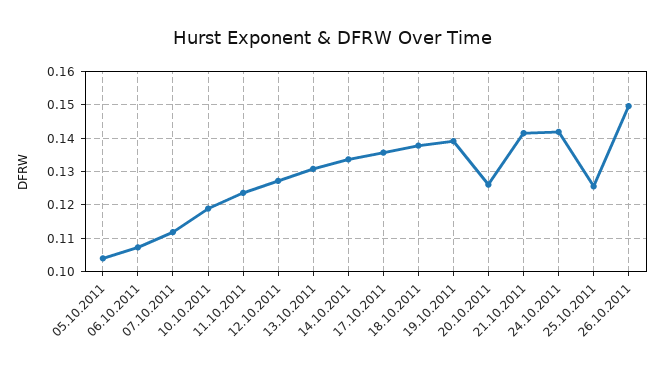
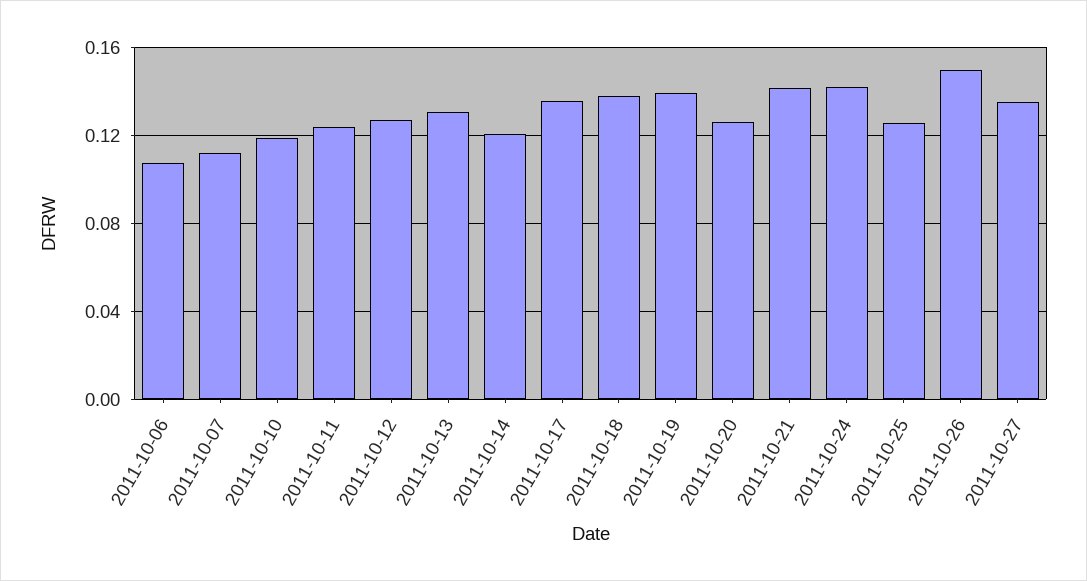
05.10.2011: 0.104 -> none
14.10.2011: 0.134 -> 0.12
2011-10-27: none -> 0.135

